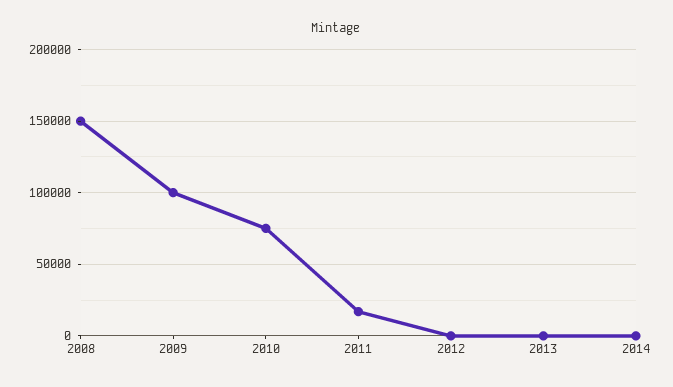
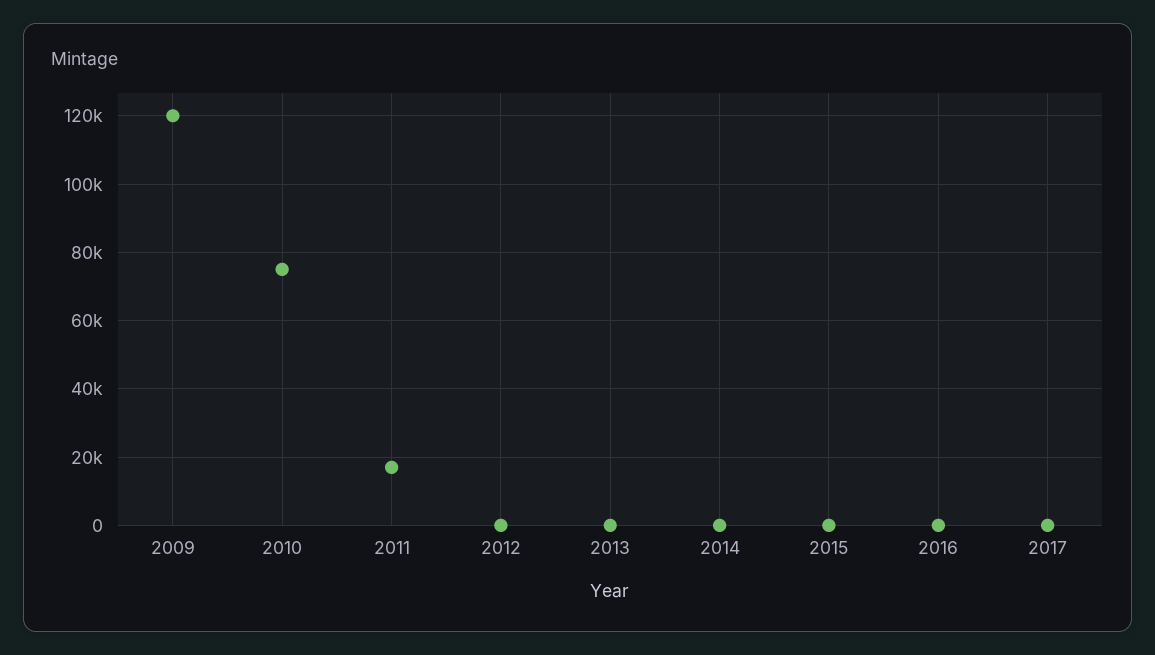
2008: 150000 -> none
2009: 100000 -> 120000
2015: none -> 0
2016: none -> 0
2017: none -> 0

